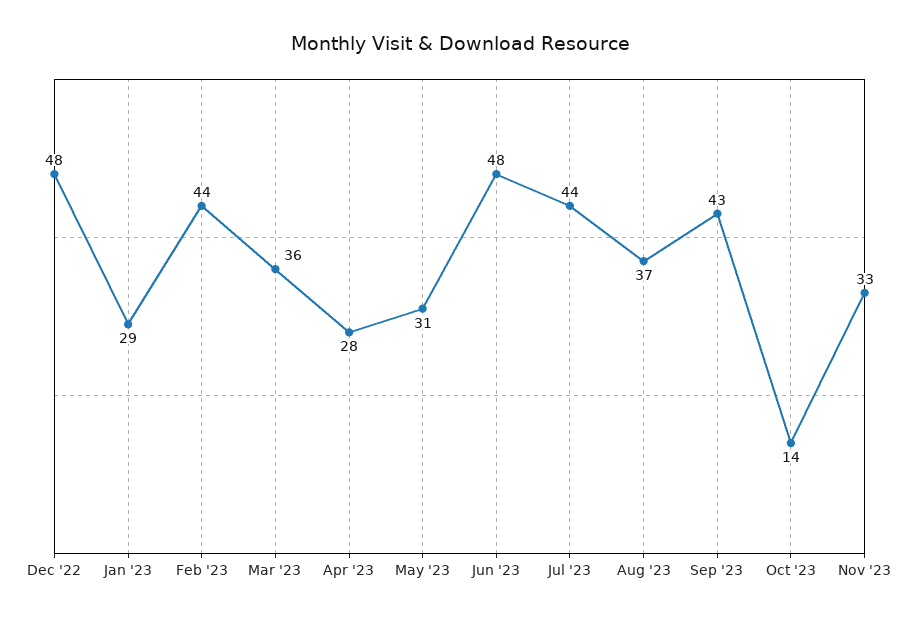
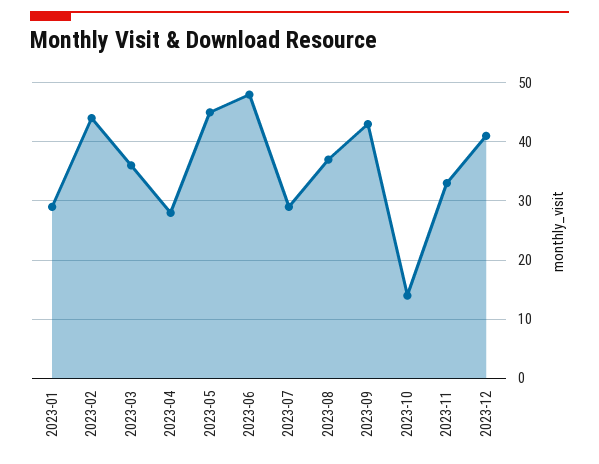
Dec '22: 48 -> none
May '23: 31 -> 45
Jul '23: 44 -> 30
2023-12: none -> 40

